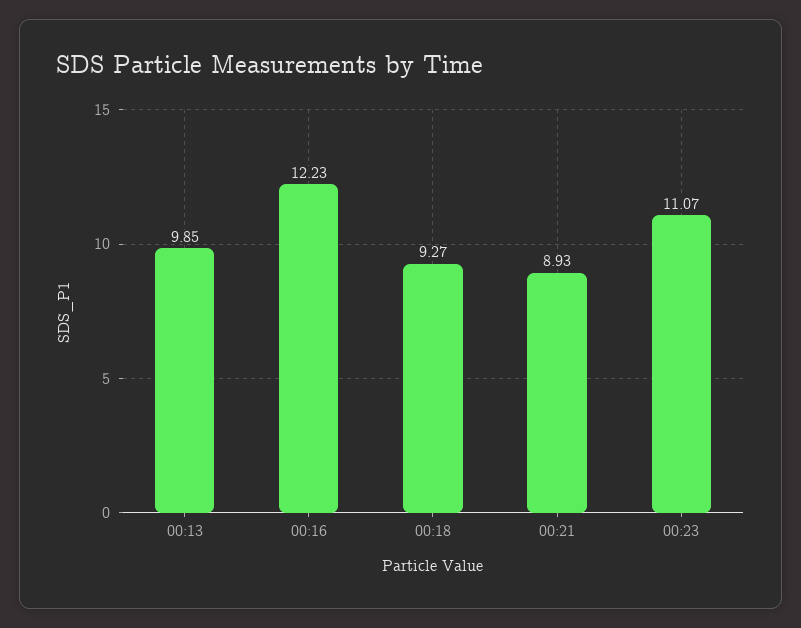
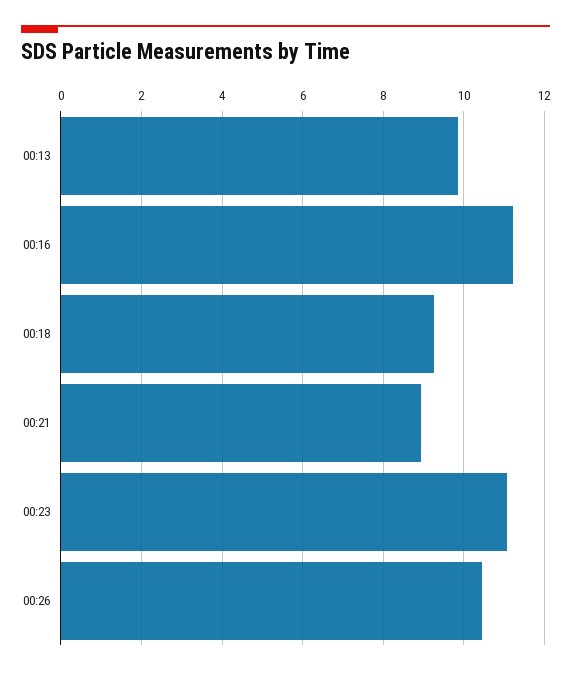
00:16: 12.23 -> 11.2
00:26: none -> 10.4

